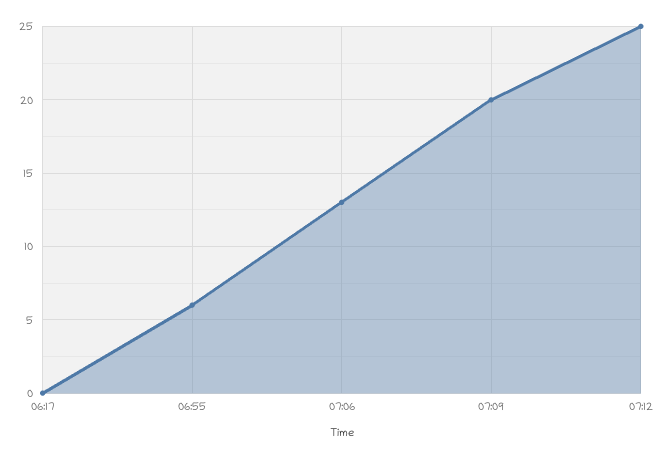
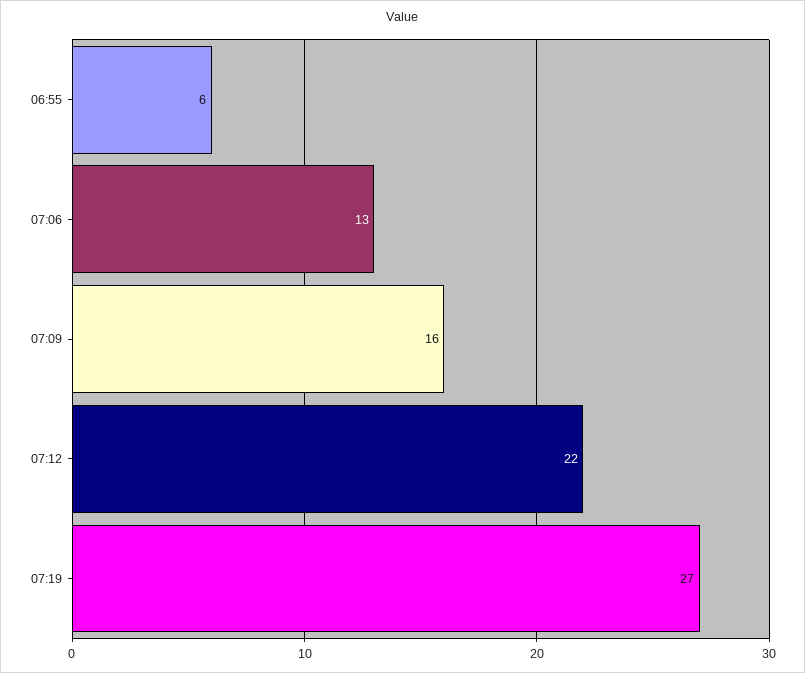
06:17: 0 -> none
07:09: 20 -> 16
07:12: 25 -> 22
07:19: none -> 27

